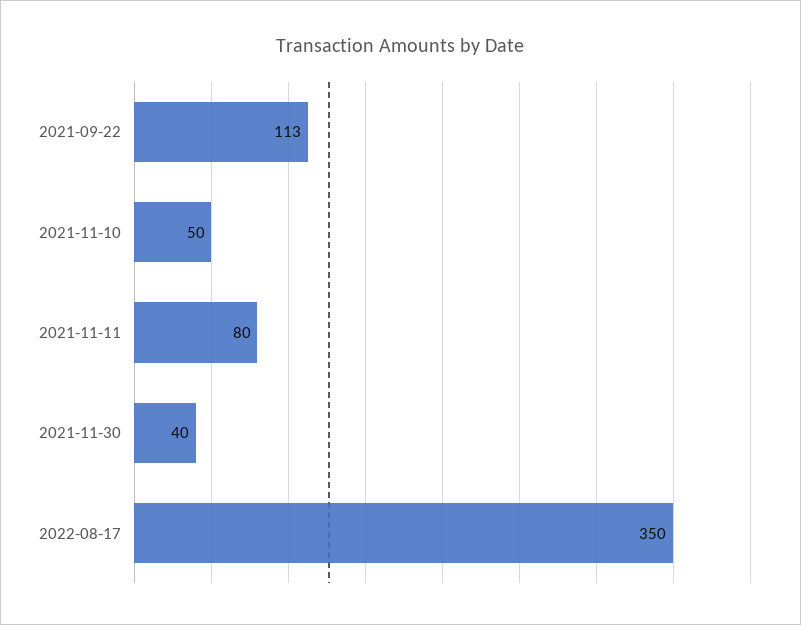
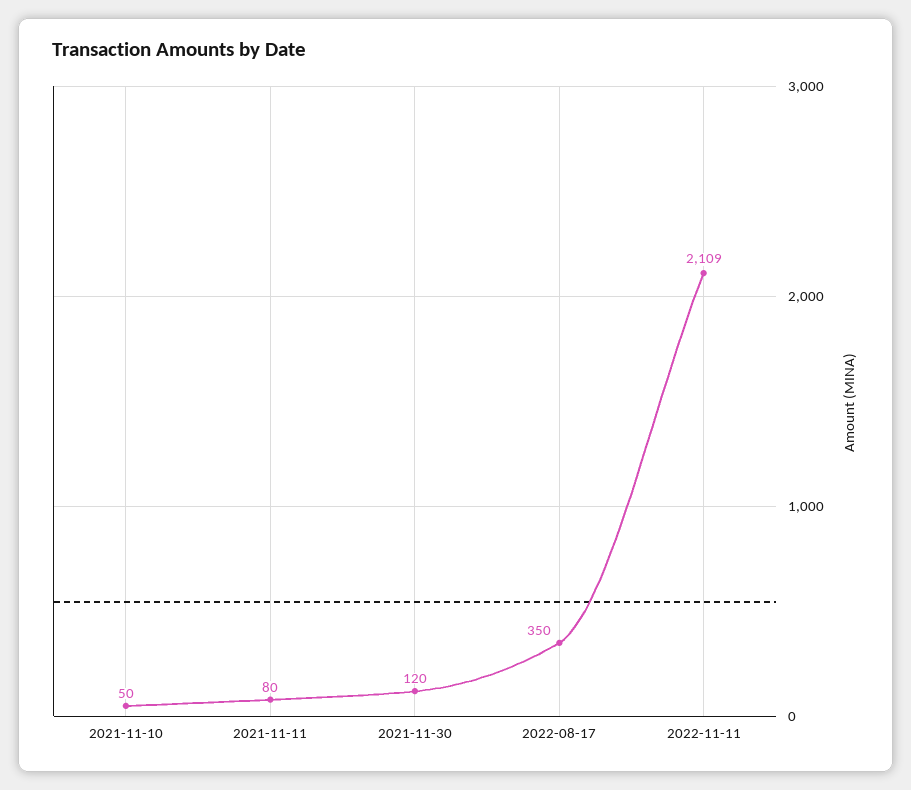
2021-09-22: 113 -> none
2021-11-30: 40 -> 120
2022-11-11: none -> 2109

